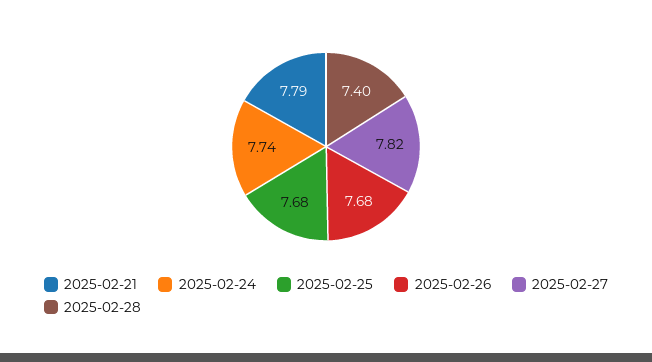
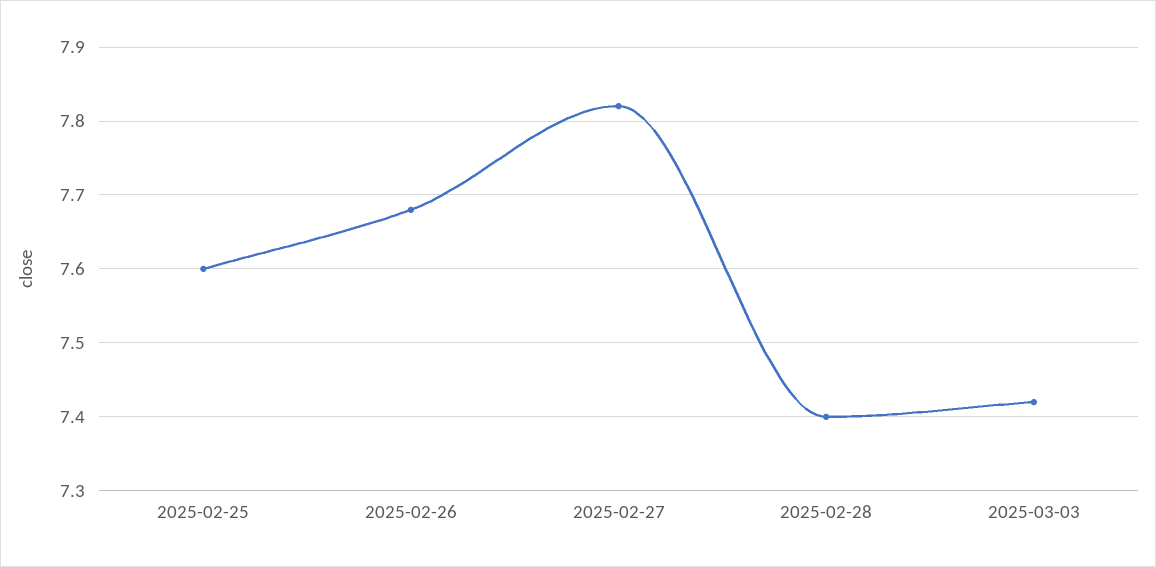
2025-02-21: 7.79 -> none
2025-02-24: 7.74 -> none
2025-02-25: 7.68 -> 7.6
2025-03-03: none -> 7.42

